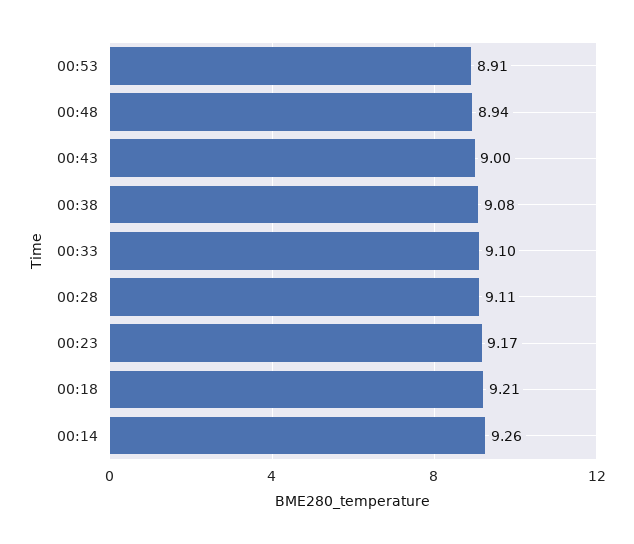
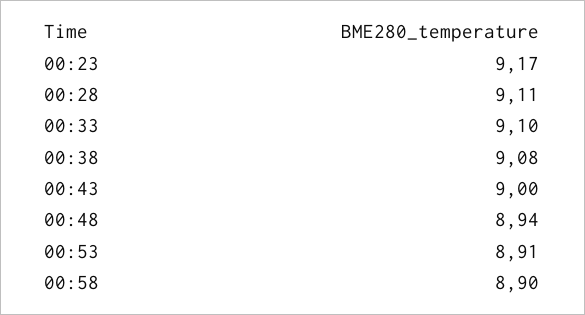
00:18: 9.21 -> none
00:14: 9.26 -> none
00:58: none -> 8.9

